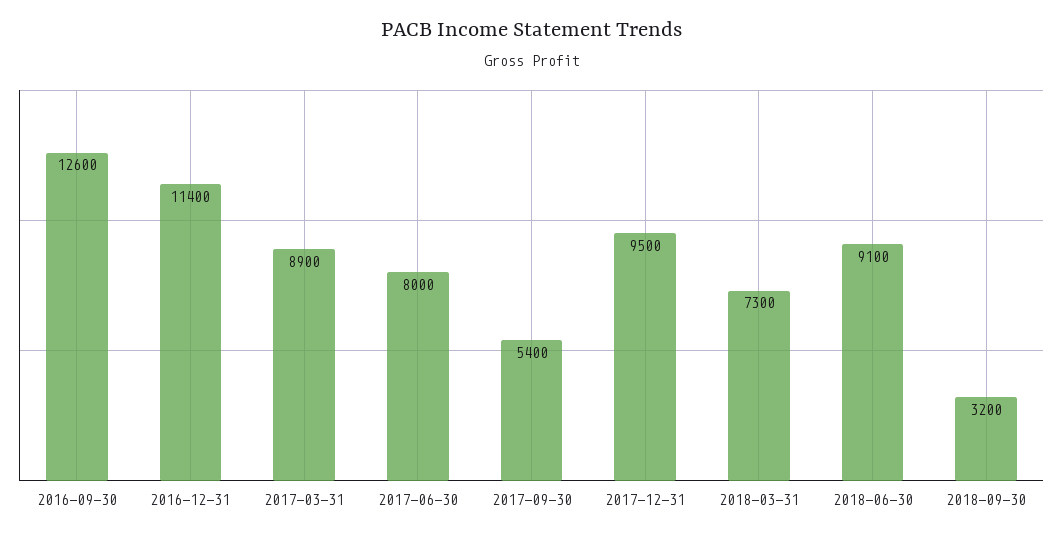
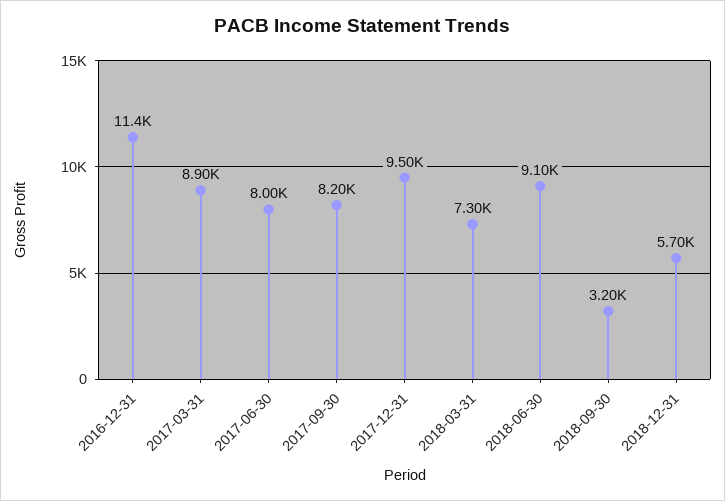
2016-09-30: 12600 -> none
2017-09-30: 5400 -> 8200
2018-12-31: none -> 5700

